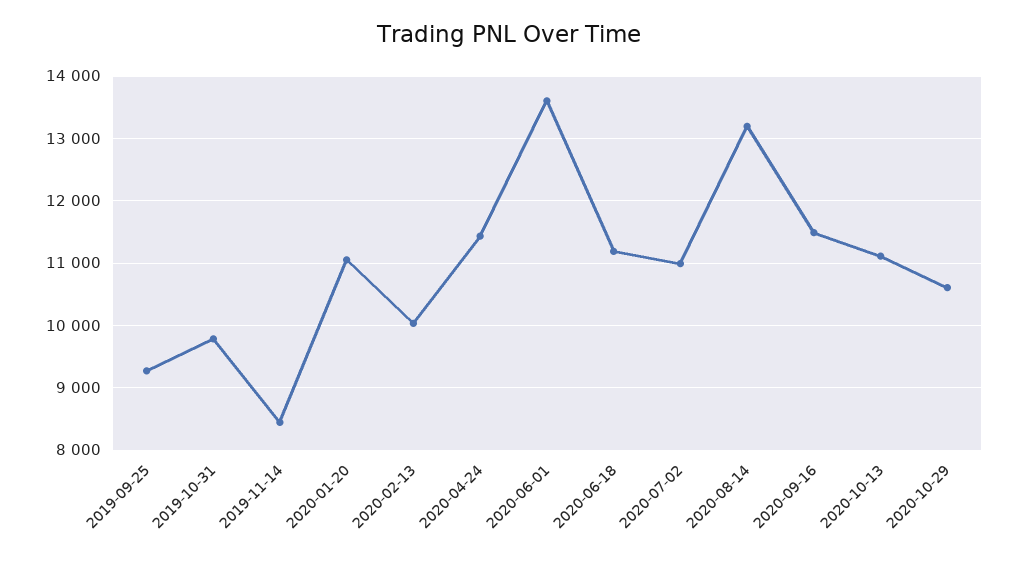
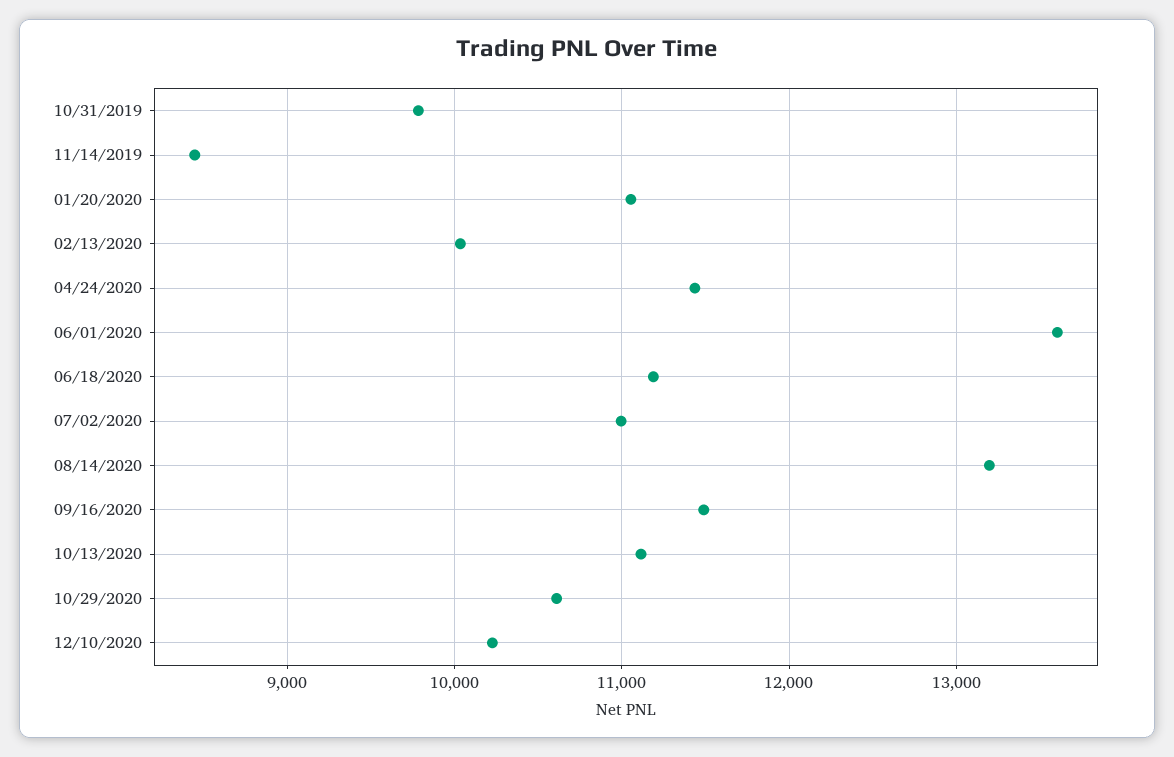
2019-09-25: 9300 -> none
12/10/2020: none -> 10200

